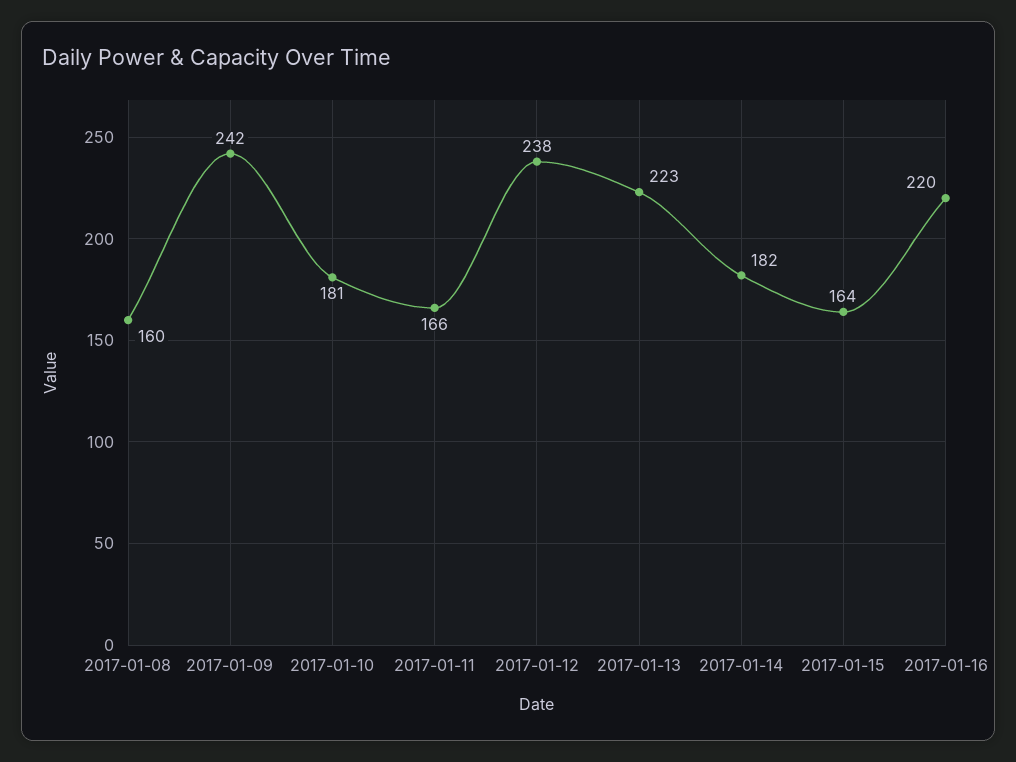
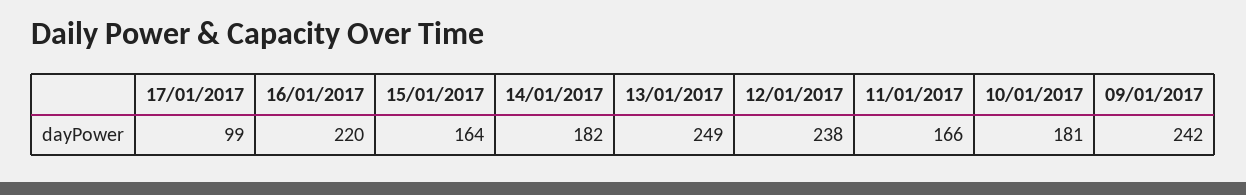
2017-01-08: 160 -> none
2017-01-13: 223 -> 249
17/01/2017: none -> 99

